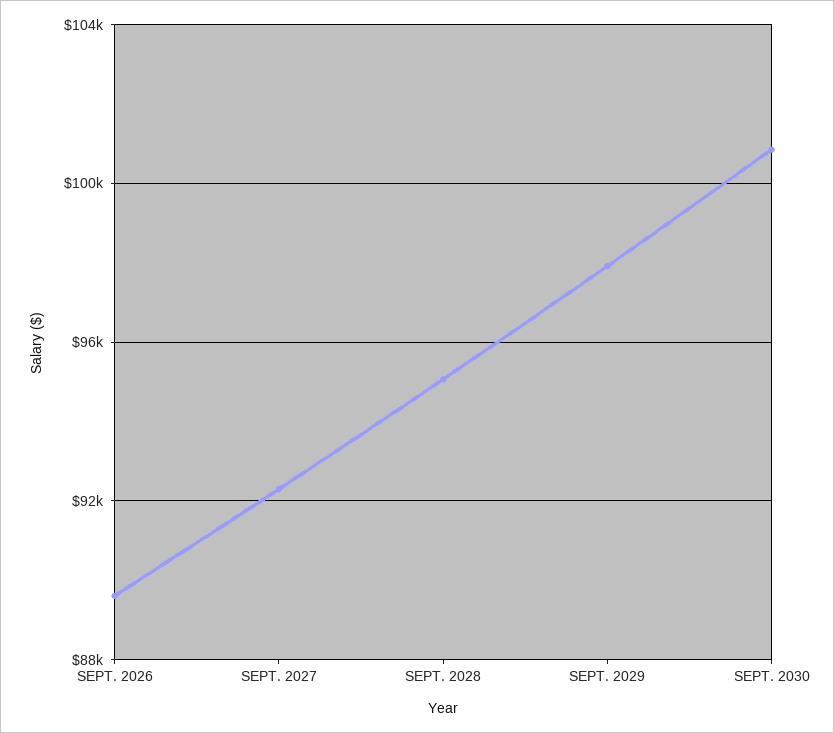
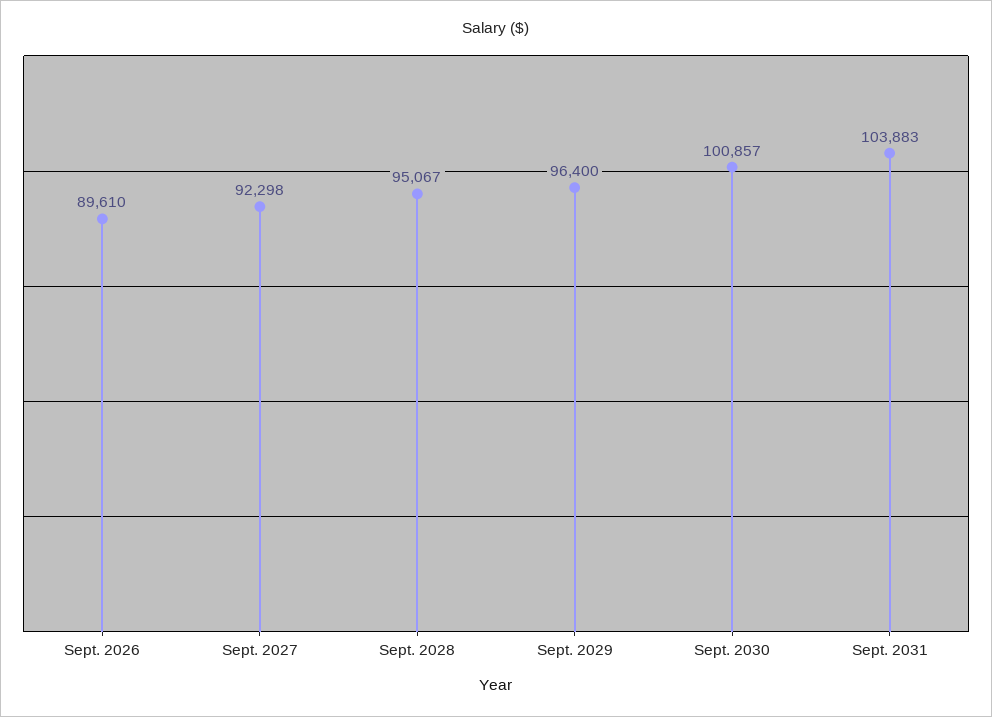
SEPT. 2029: 98000 -> 96400
Sept. 2031: none -> 103883

